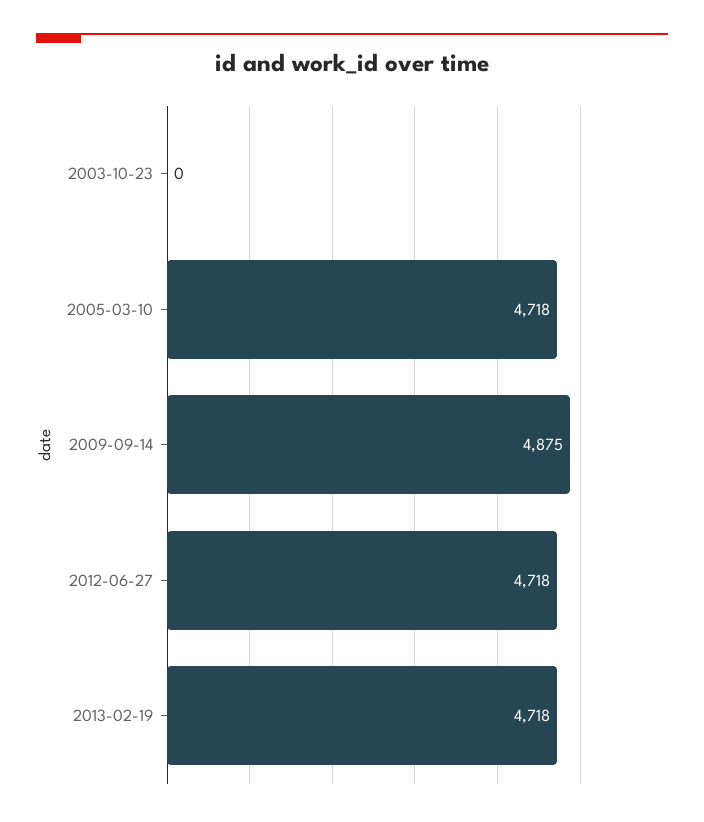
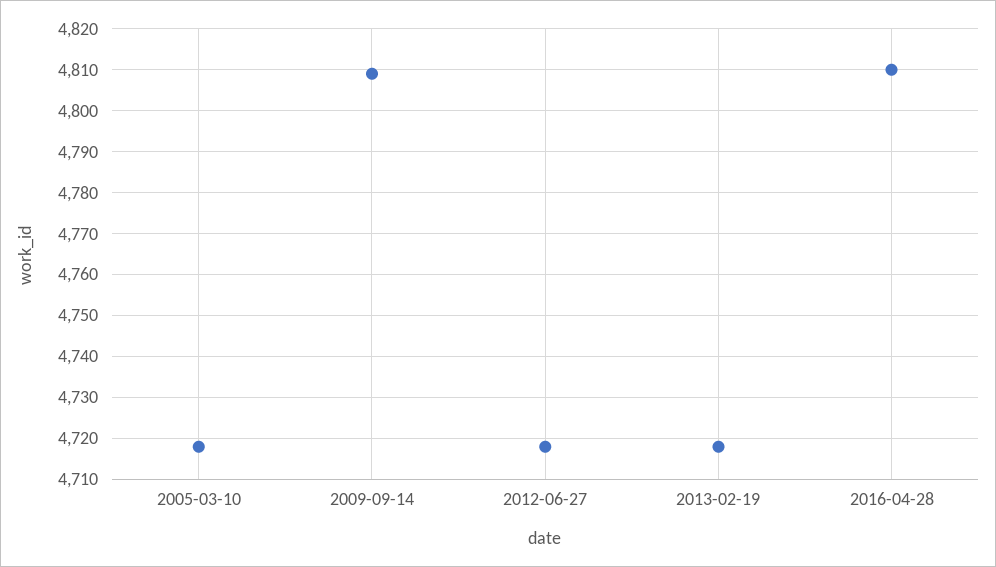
2003-10-23: 0 -> none
2009-09-14: 4875 -> 4810
2016-04-28: none -> 4810

